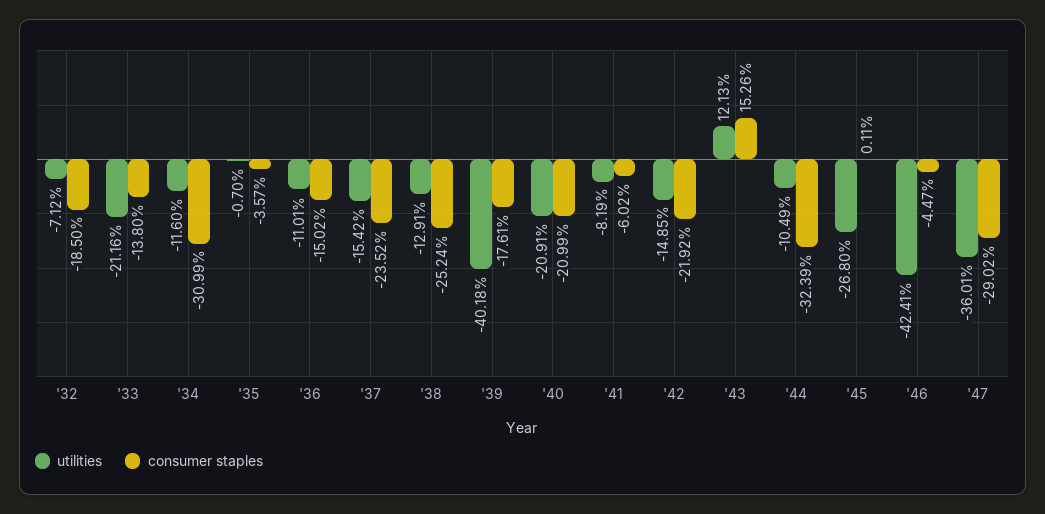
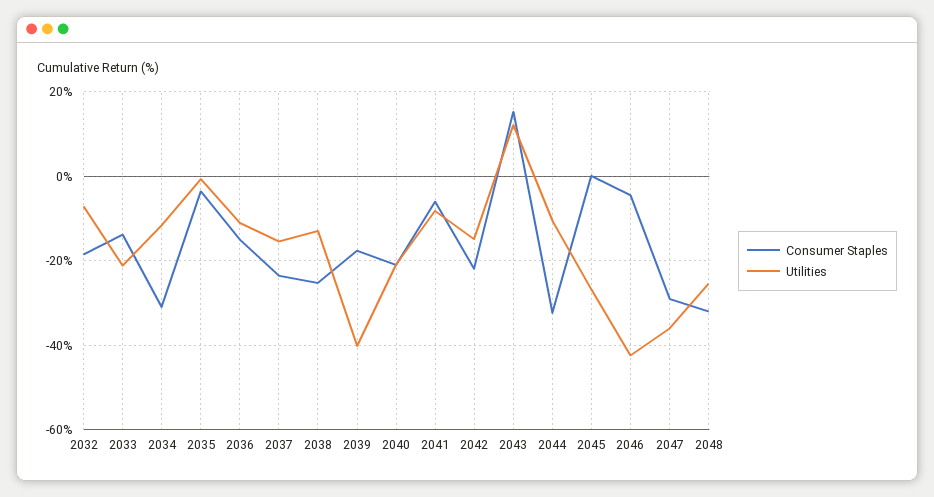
consumer staples, 2048: none -> -32
utilities, 2048: none -> -26

